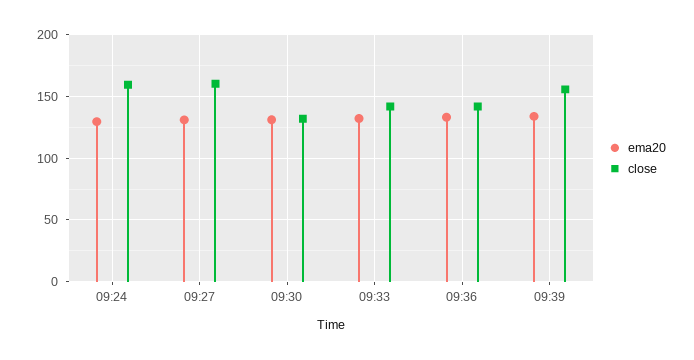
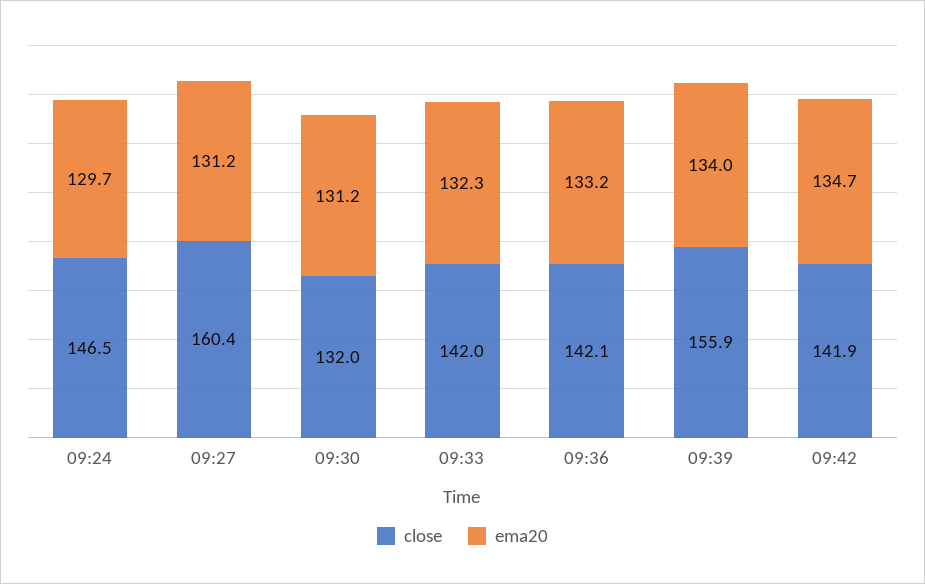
close, 09:24: 160 -> 146.5
close, 09:42: none -> 141.9
ema20, 09:42: none -> 134.7

